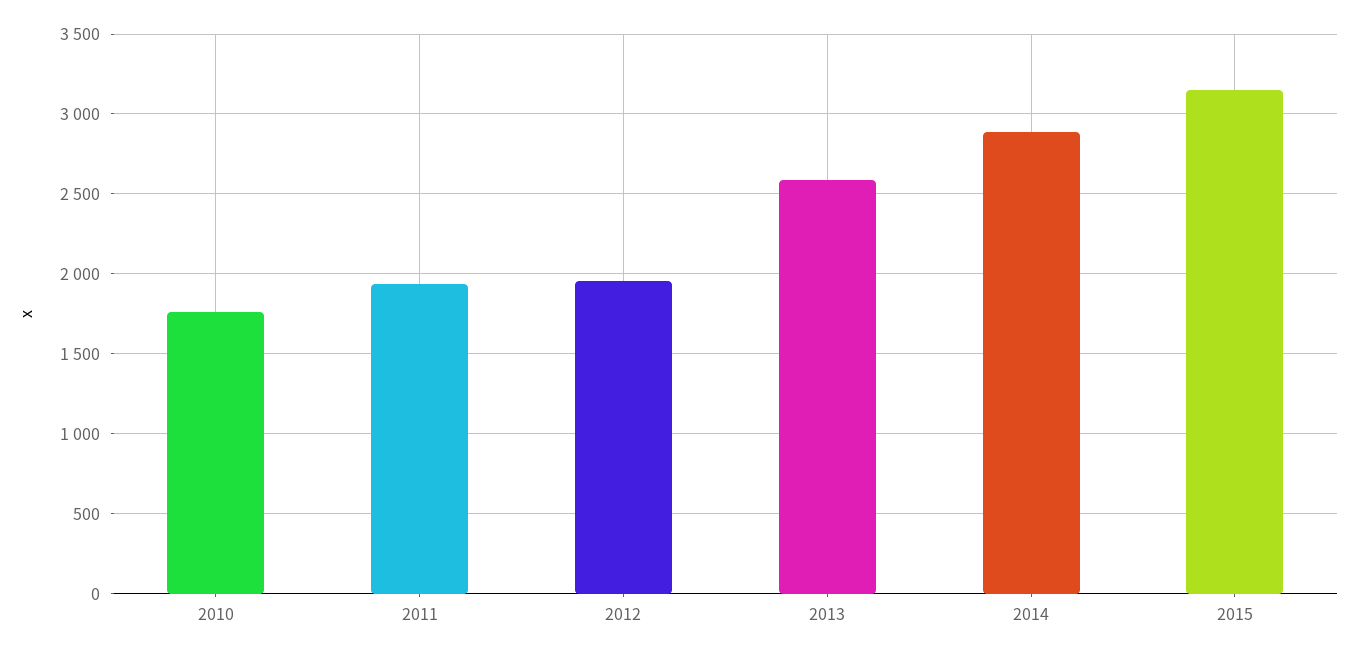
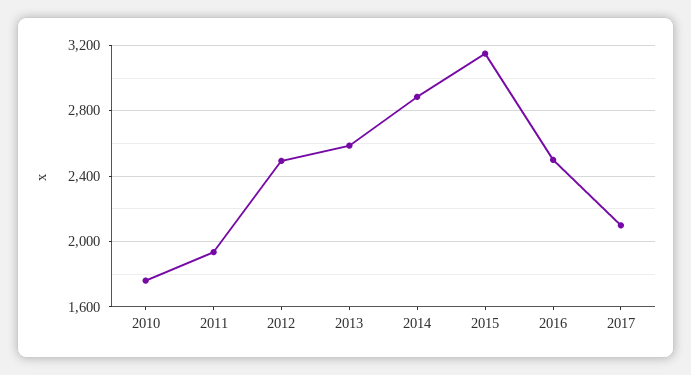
2012: 1950 -> 2500
2016: none -> 2500
2017: none -> 2100

